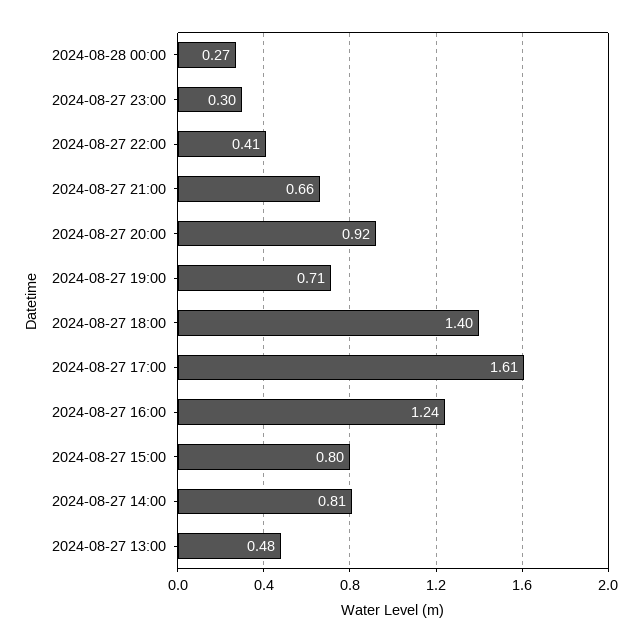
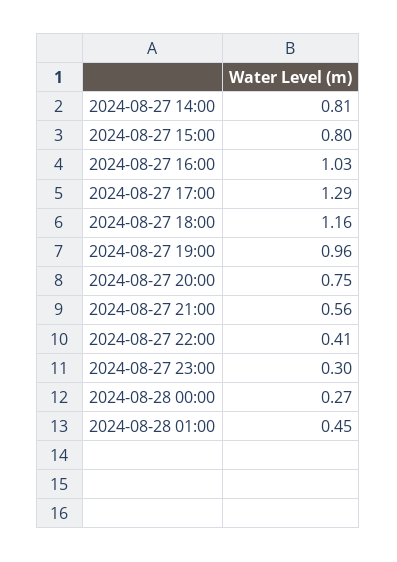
2024-08-27 21:00: 0.66 -> 0.56
2024-08-27 20:00: 0.92 -> 0.75
2024-08-27 19:00: 0.71 -> 0.96
2024-08-27 18:00: 1.4 -> 1.16
2024-08-27 17:00: 1.61 -> 1.29
2024-08-27 16:00: 1.24 -> 1.03
2024-08-27 13:00: 0.48 -> none
2024-08-28 01:00: none -> 0.45

